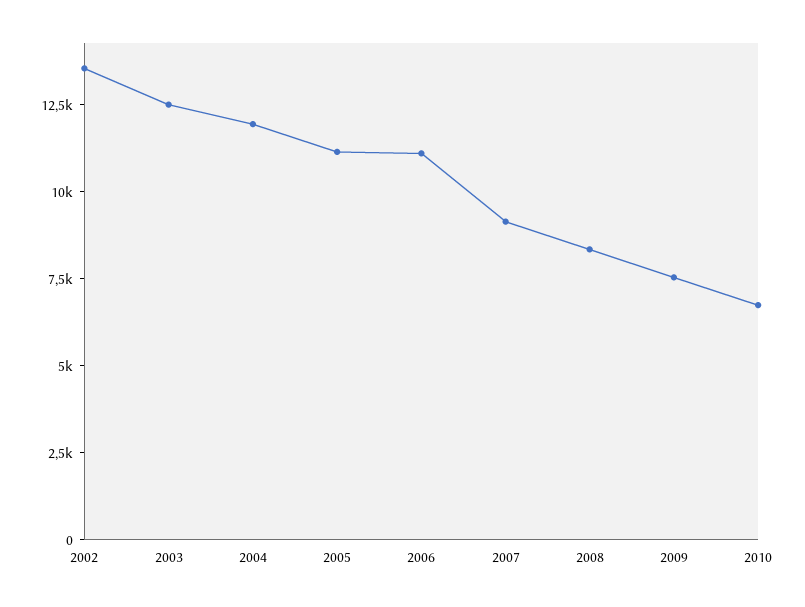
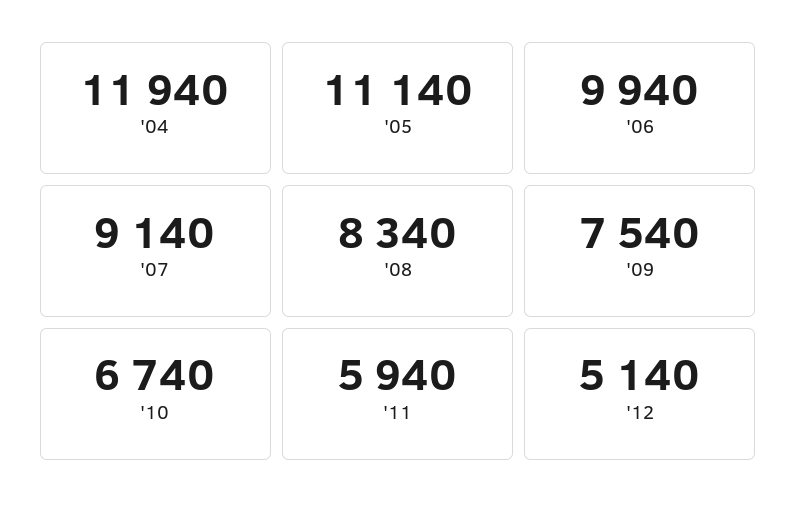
2002: 13500 -> none
2003: 12500 -> none
2006: 11000 -> 9940
'11: none -> 5940
'12: none -> 5140

